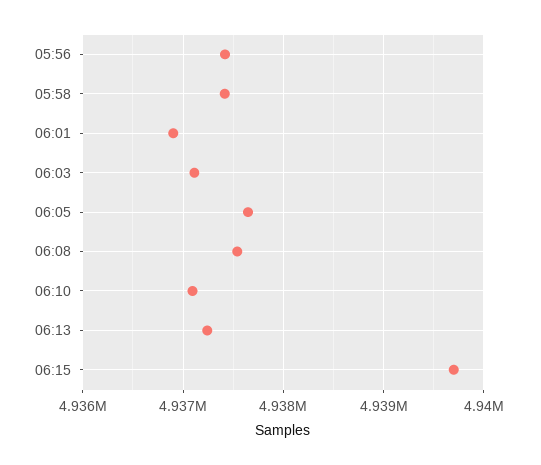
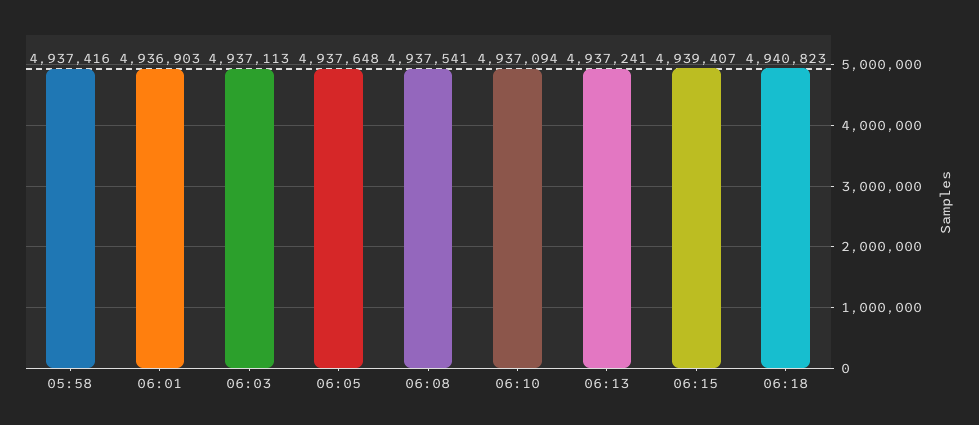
05:56: 4937400 -> none
06:15: 4939700 -> 4939407
06:18: none -> 4940823

